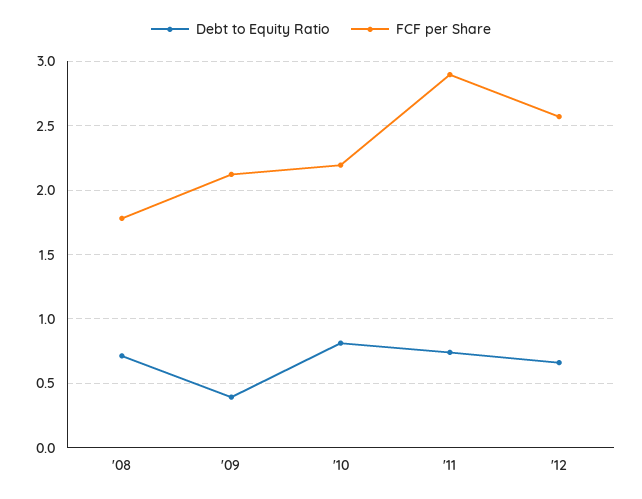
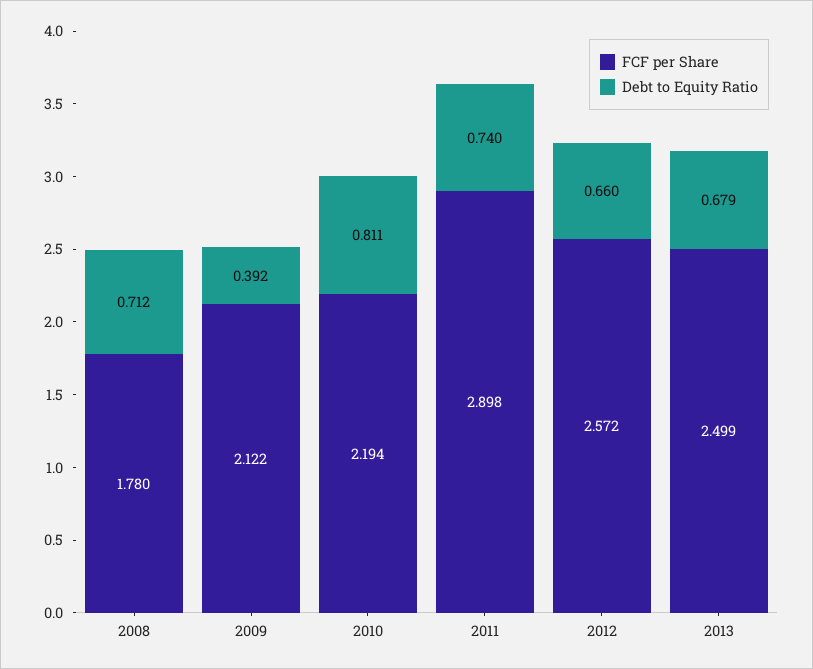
FCF per Share, 2013: none -> 2.499
Debt to Equity Ratio, 2013: none -> 0.679

